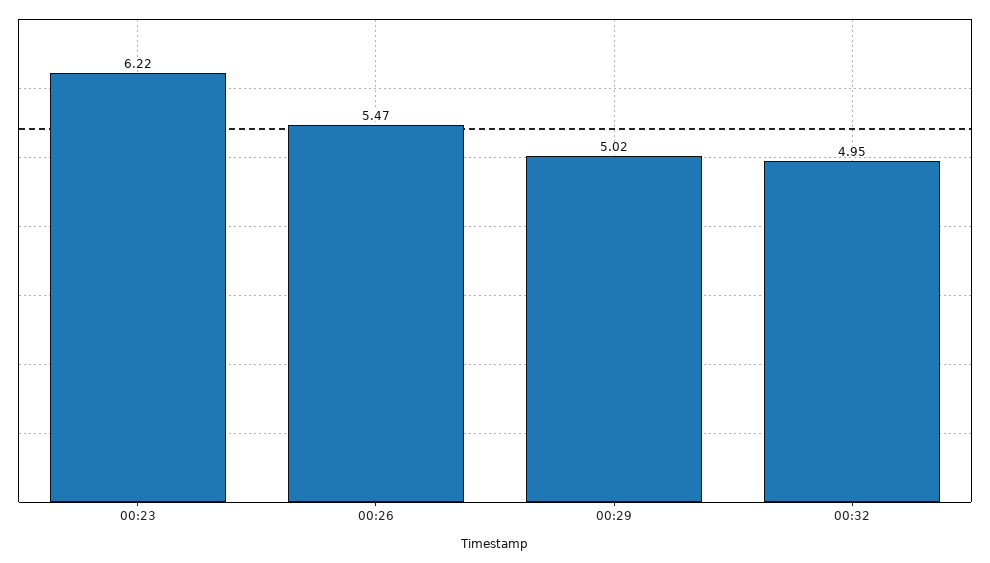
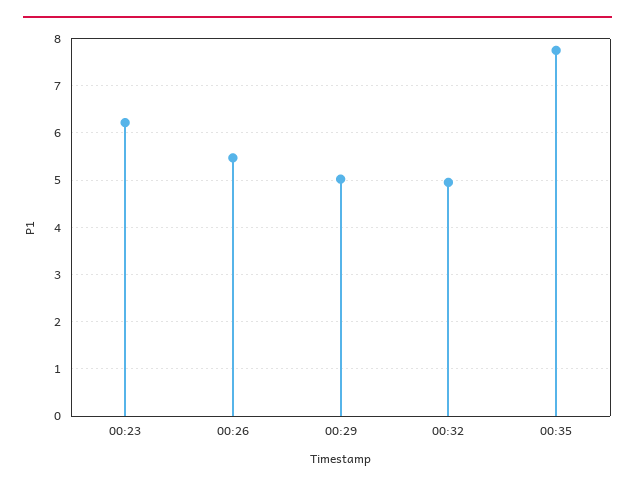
00:35: none -> 7.8

